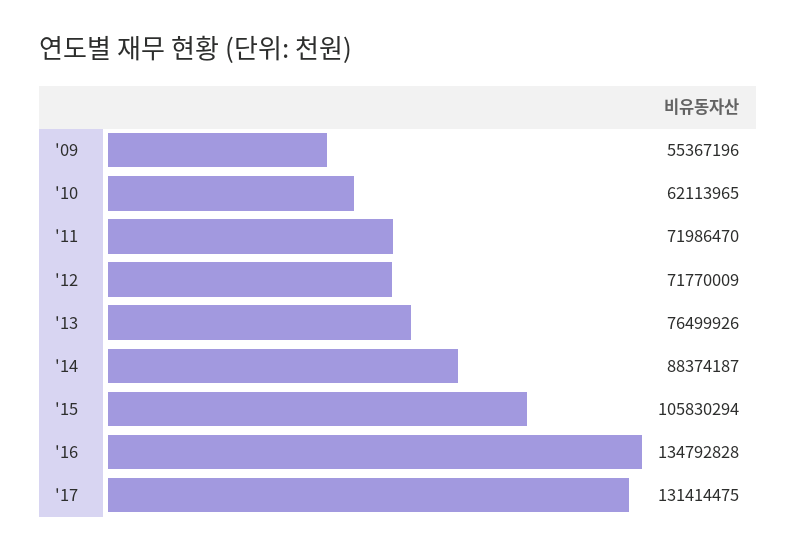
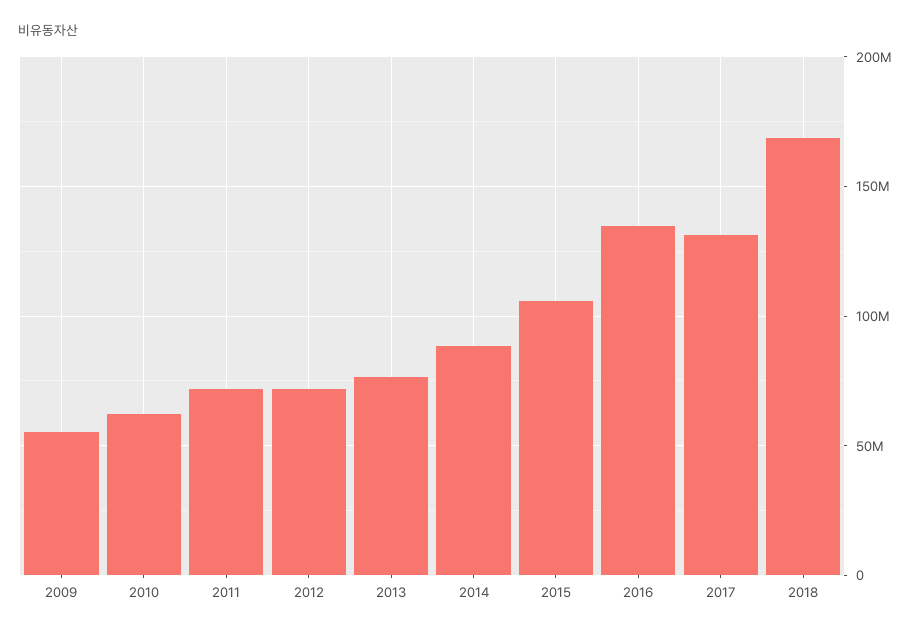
2018: none -> 170000000

